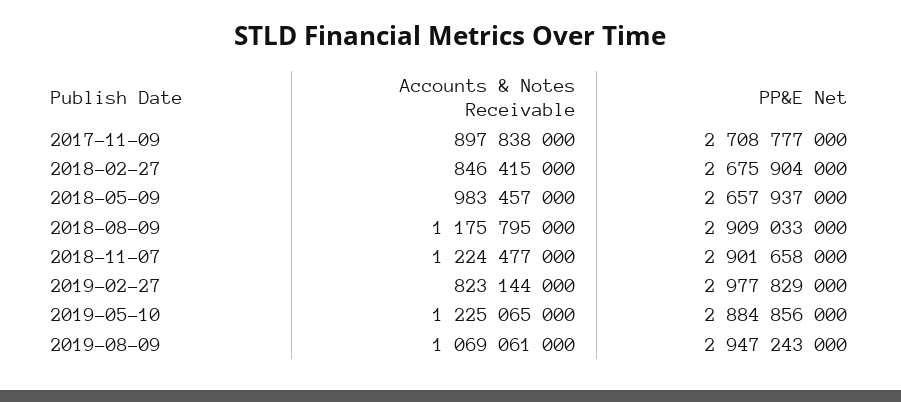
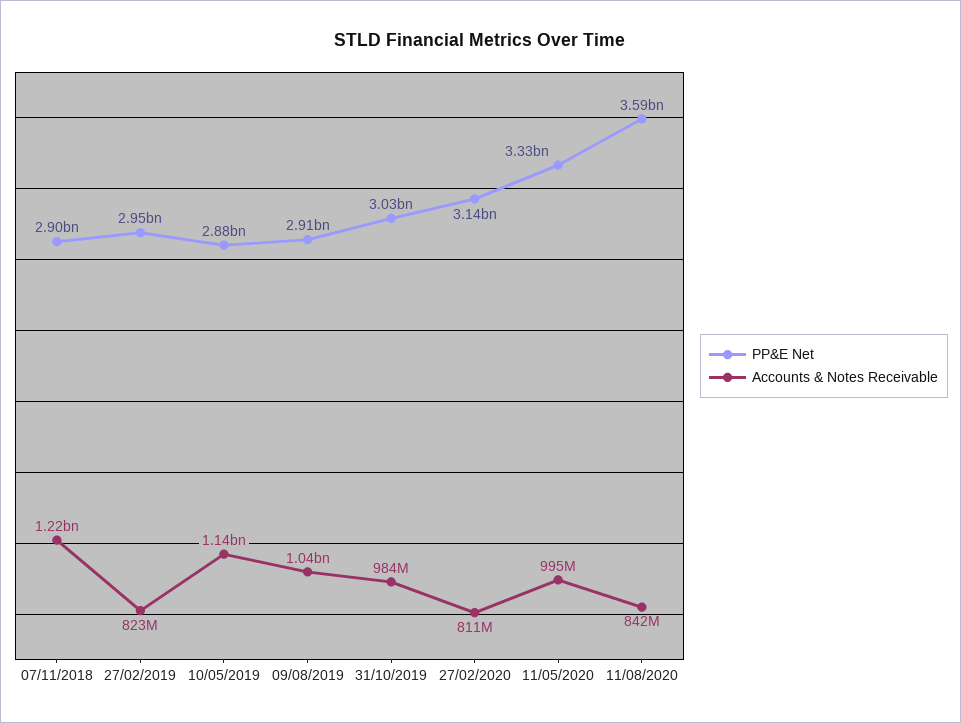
Accounts & Notes Receivable, 2017-11-09: 897838000 -> none
PP&E Net, 2017-11-09: 2708777000 -> none
Accounts & Notes Receivable, 2018-02-27: 846415000 -> none
PP&E Net, 2018-02-27: 2675904000 -> none
Accounts & Notes Receivable, 2018-05-09: 983457000 -> none
PP&E Net, 2018-05-09: 2657937000 -> none
Accounts & Notes Receivable, 2018-08-09: 1175795000 -> none
PP&E Net, 2018-08-09: 2909033000 -> none
PP&E Net, 2019-02-27: 2977829000 -> 2950000000
Accounts & Notes Receivable, 2019-05-10: 1225065000 -> 1140000000
Accounts & Notes Receivable, 2019-08-09: 1069061000 -> 1040000000
PP&E Net, 2019-08-09: 2947243000 -> 2910000000
PP&E Net, 31/10/2019: none -> 3030000000
Accounts & Notes Receivable, 31/10/2019: none -> 984000000
PP&E Net, 27/02/2020: none -> 3140000000
Accounts & Notes Receivable, 27/02/2020: none -> 811000000
PP&E Net, 11/05/2020: none -> 3330000000
Accounts & Notes Receivable, 11/05/2020: none -> 995000000
PP&E Net, 11/08/2020: none -> 3590000000
Accounts & Notes Receivable, 11/08/2020: none -> 842000000

